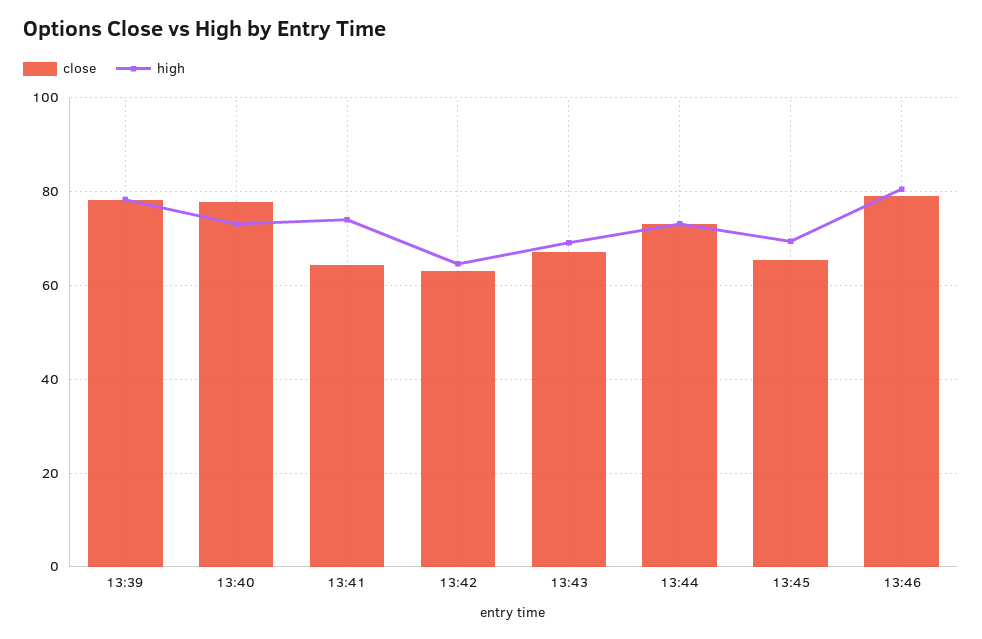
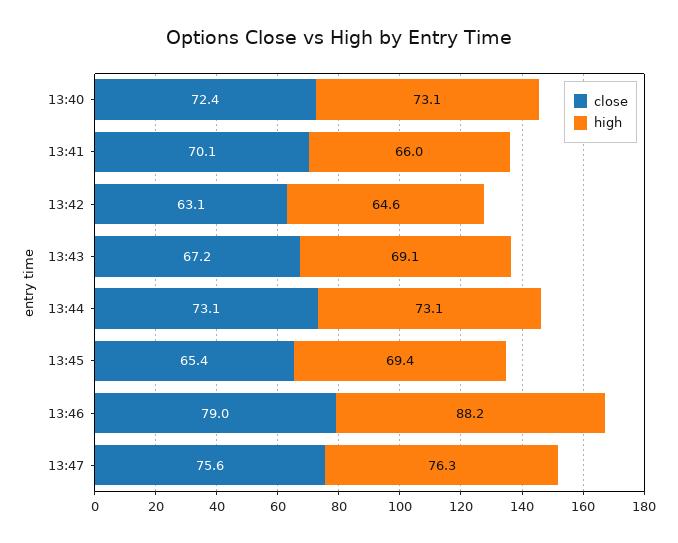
close, 13:39: 78 -> none
high, 13:39: 78 -> none
close, 13:40: 78 -> 72.4
close, 13:41: 64 -> 70.1
high, 13:41: 74 -> 66
high, 13:46: 80 -> 88.2
close, 13:47: none -> 75.6
high, 13:47: none -> 76.3

